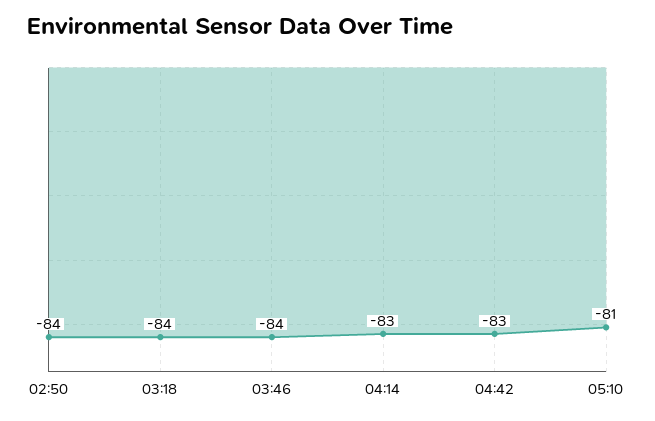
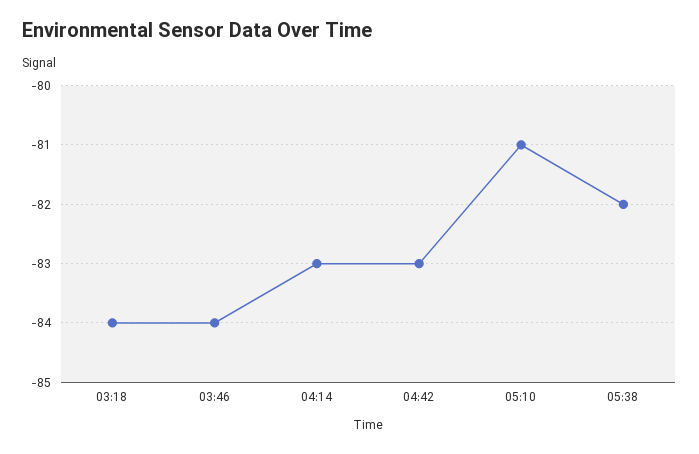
02:50: -84 -> none
05:38: none -> -82

